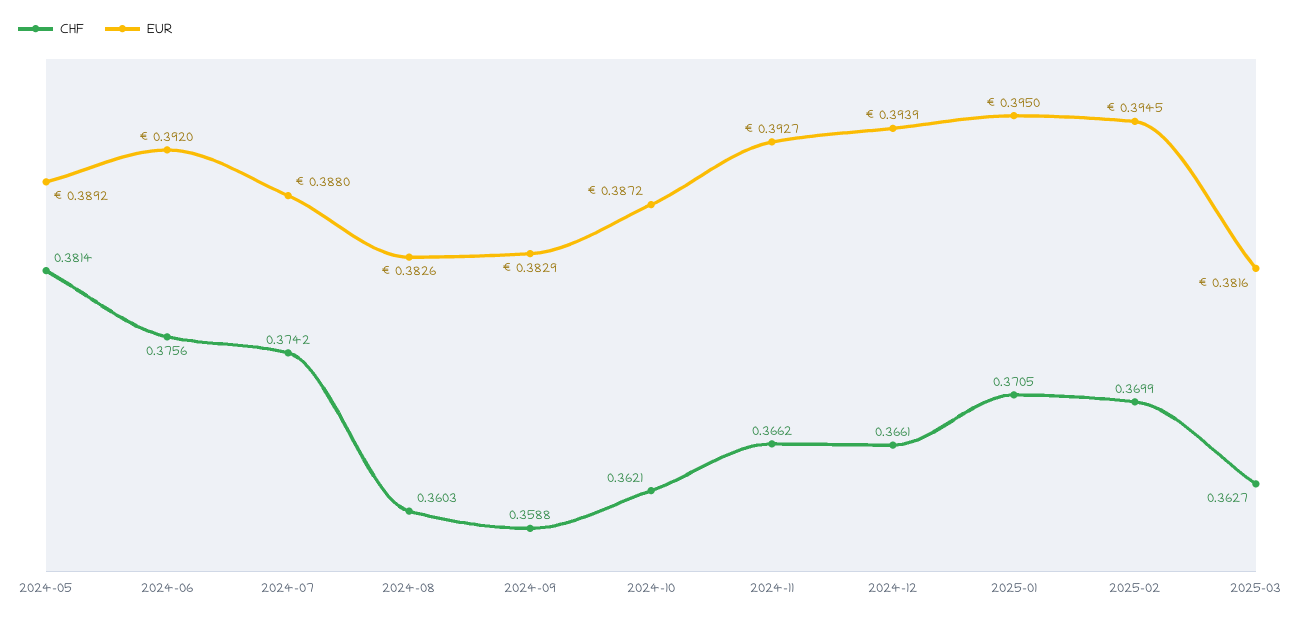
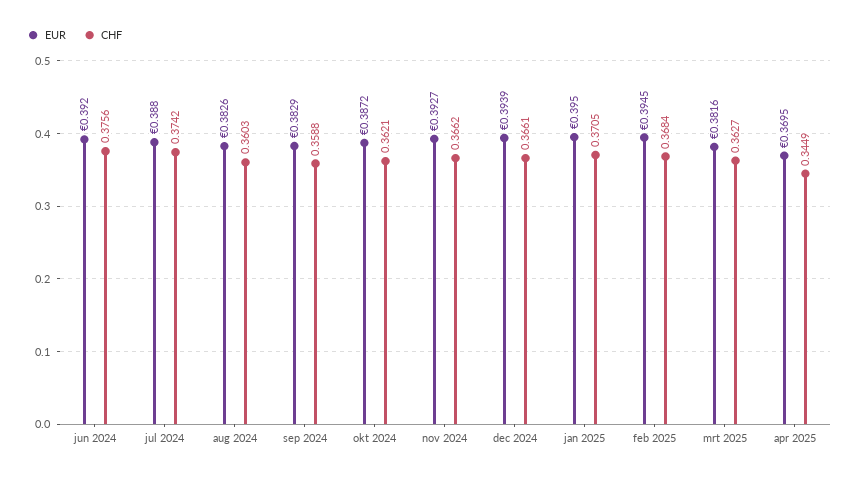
CHF, 2024-05: 0.3814 -> none
EUR, 2024-05: 0.3892 -> none
CHF, 2025-02: 0.3699 -> 0.3684
EUR, apr 2025: none -> 0.3695
CHF, apr 2025: none -> 0.3449

